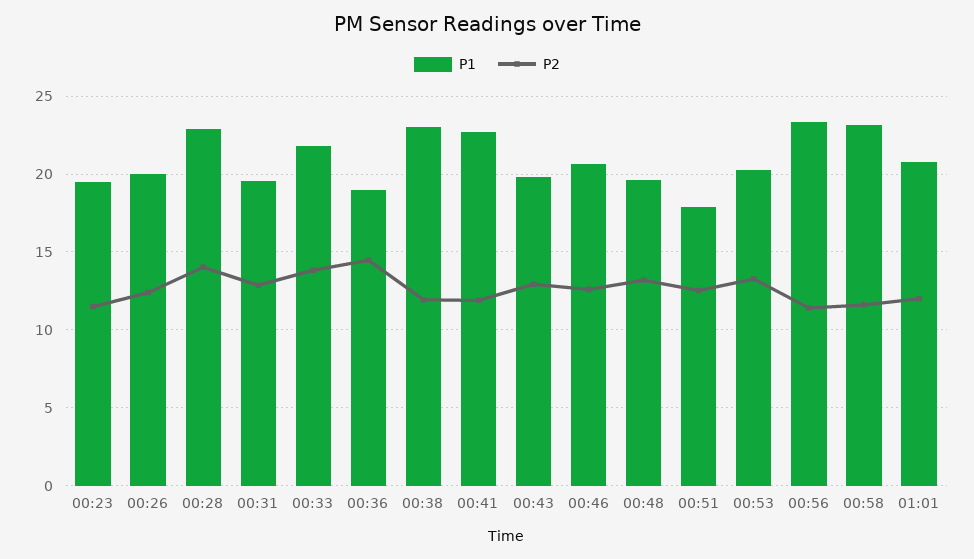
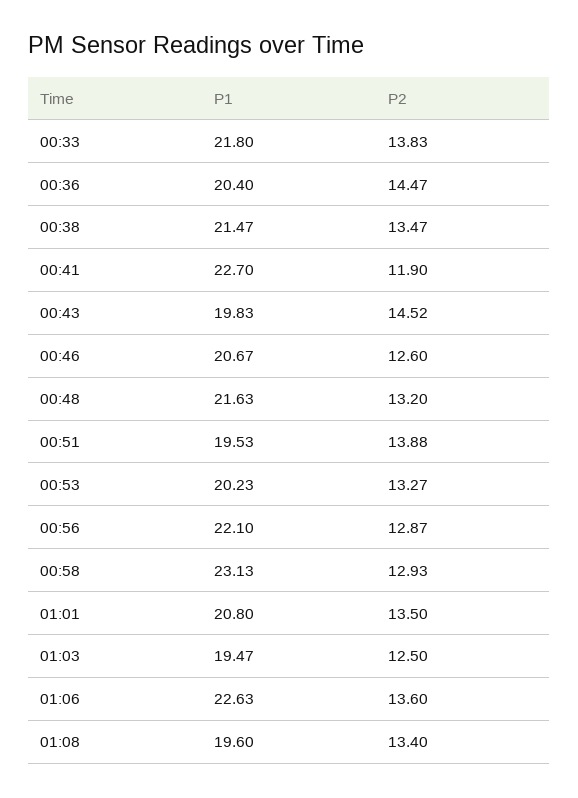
P1, 00:23: 19.5 -> none
P2, 00:23: 11.5 -> none
P1, 00:26: 20 -> none
P2, 00:26: 12.5 -> none
P1, 00:28: 23 -> none
P2, 00:28: 14 -> none
P1, 00:31: 19.5 -> none
P2, 00:31: 13 -> none
P1, 00:36: 19 -> 20.4
P1, 00:38: 23 -> 21.47
P2, 00:38: 12 -> 13.47
P2, 00:43: 13 -> 14.52
P1, 00:48: 19.5 -> 21.63
P1, 00:51: 18 -> 19.53
P2, 00:51: 12.5 -> 13.88
P1, 00:56: 23.5 -> 22.1
P2, 00:56: 11.5 -> 12.87
P2, 00:58: 11.5 -> 12.93
P2, 01:01: 12 -> 13.5
P1, 01:03: none -> 19.47
P2, 01:03: none -> 12.5
P1, 01:06: none -> 22.63
P2, 01:06: none -> 13.6
P1, 01:08: none -> 19.6
P2, 01:08: none -> 13.4

